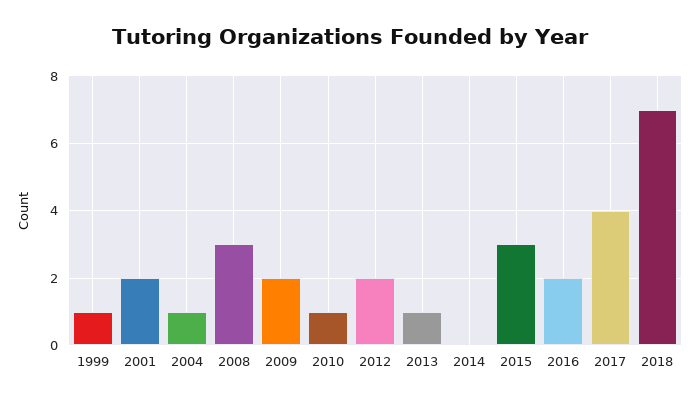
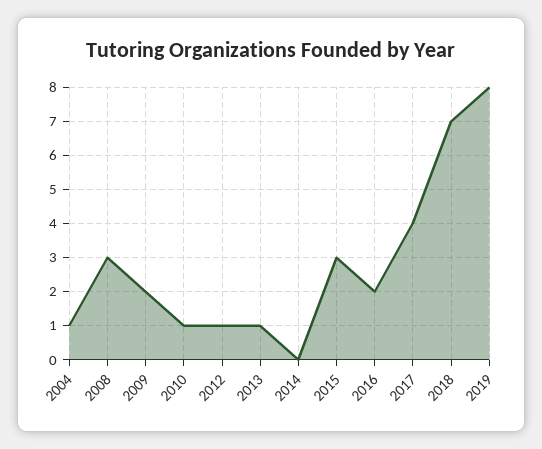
1999: 1 -> none
2001: 2 -> none
2012: 2 -> 1
2019: none -> 8

